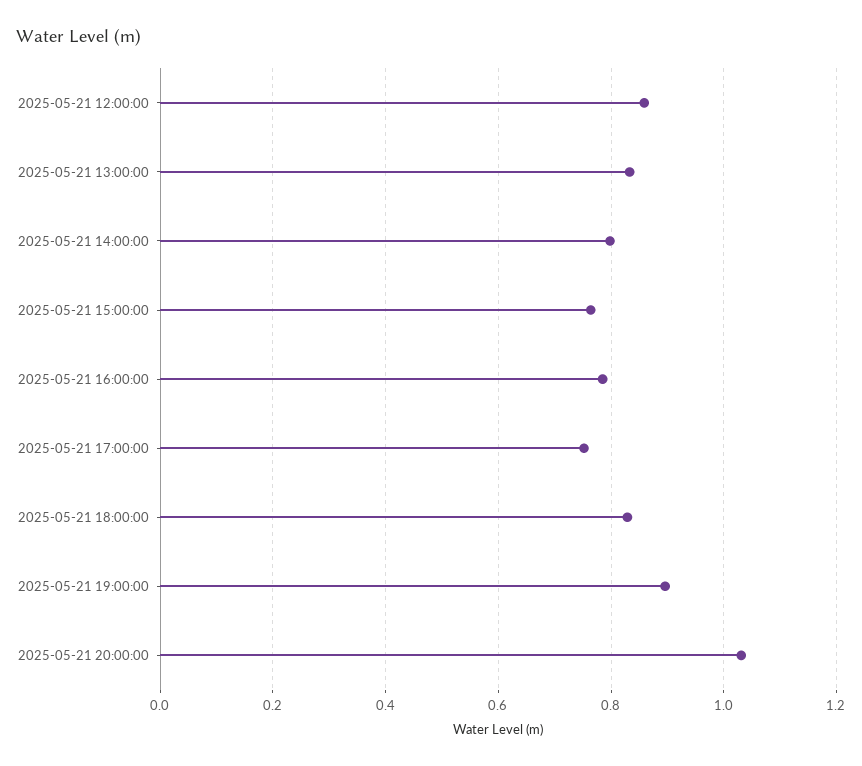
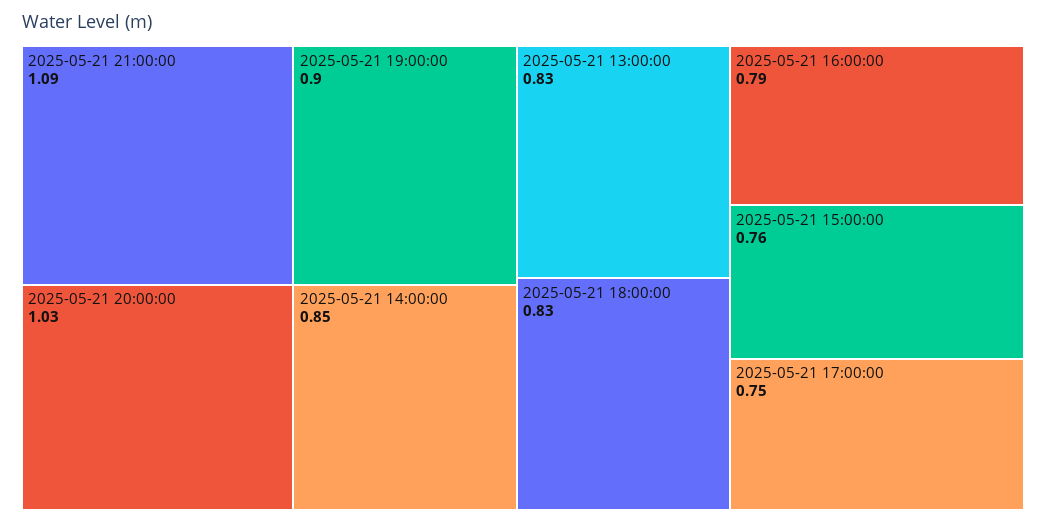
2025-05-21 12:00:00: 0.86 -> none
2025-05-21 14:00:00: 0.8 -> 0.85
2025-05-21 21:00:00: none -> 1.09

